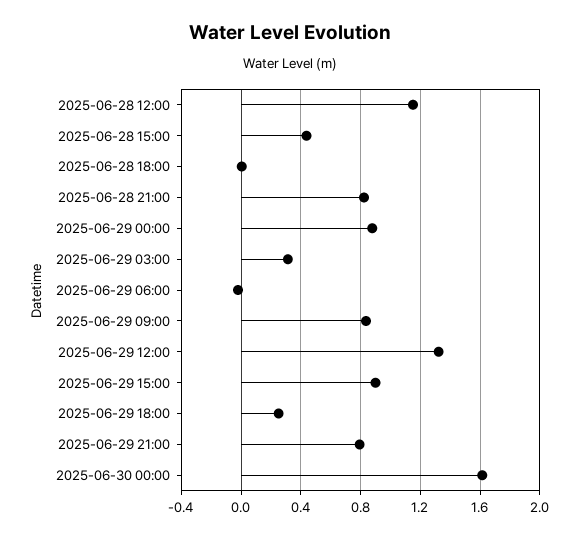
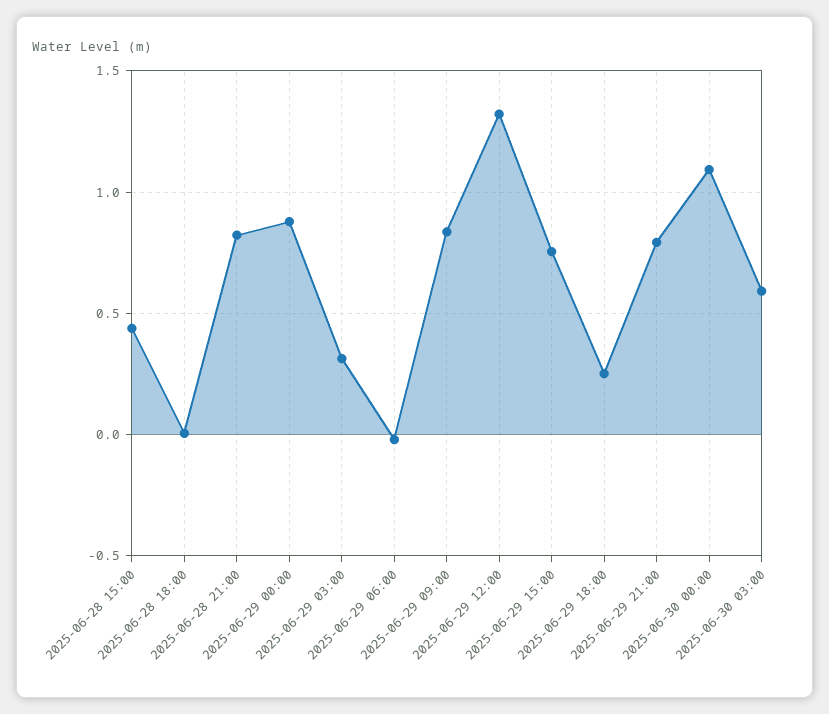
2025-06-28 12:00: 1.15 -> none
2025-06-29 15:00: 0.9 -> 0.75
2025-06-30 00:00: 1.6 -> 1.1
2025-06-30 03:00: none -> 0.6

